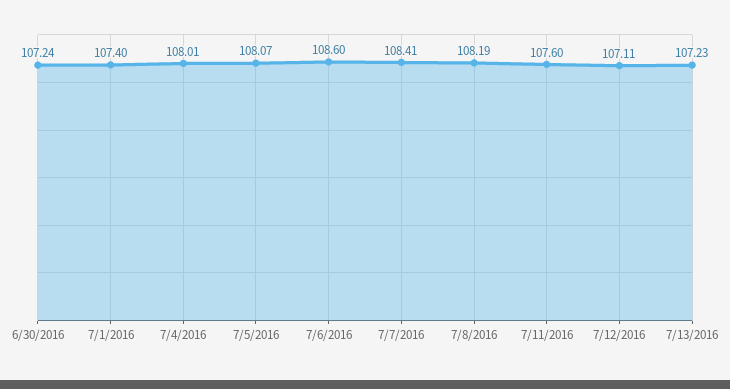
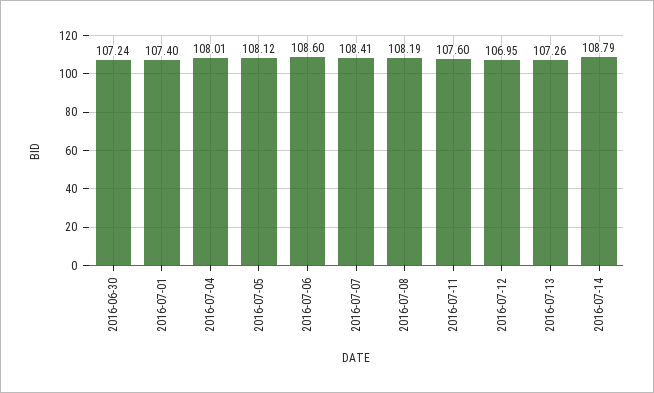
7/5/2016: 108.07 -> 108.12
7/12/2016: 107.11 -> 106.95
7/13/2016: 107.23 -> 107.26
2016-07-14: none -> 108.79

